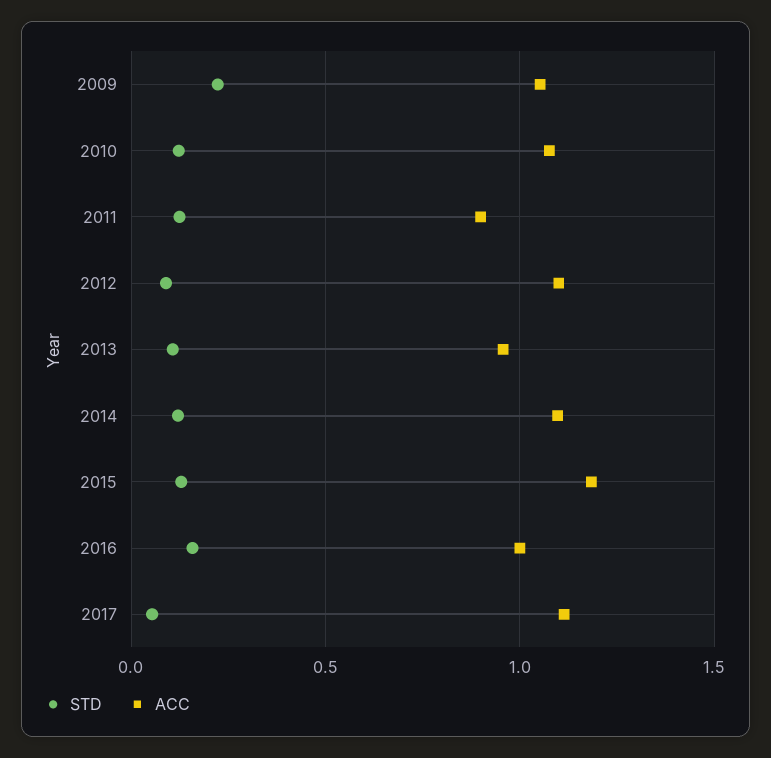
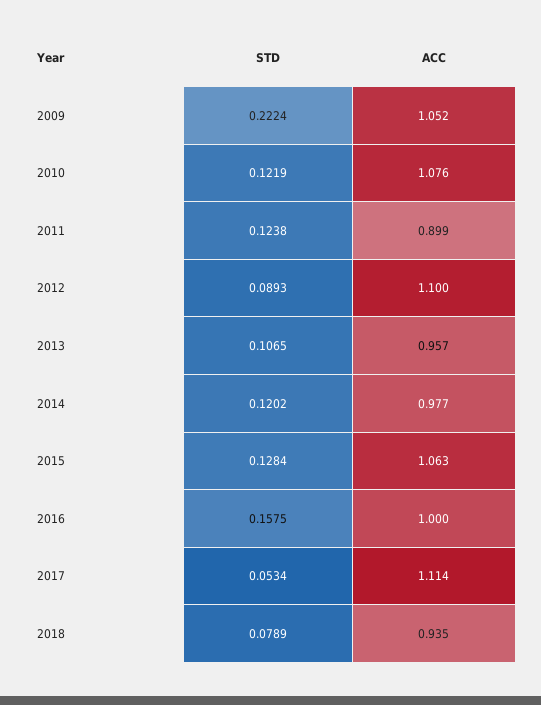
ACC, 2014: 1.1 -> 0.977
ACC, 2015: 1.2 -> 1.063
STD, 2018: none -> 0.0789
ACC, 2018: none -> 0.935

